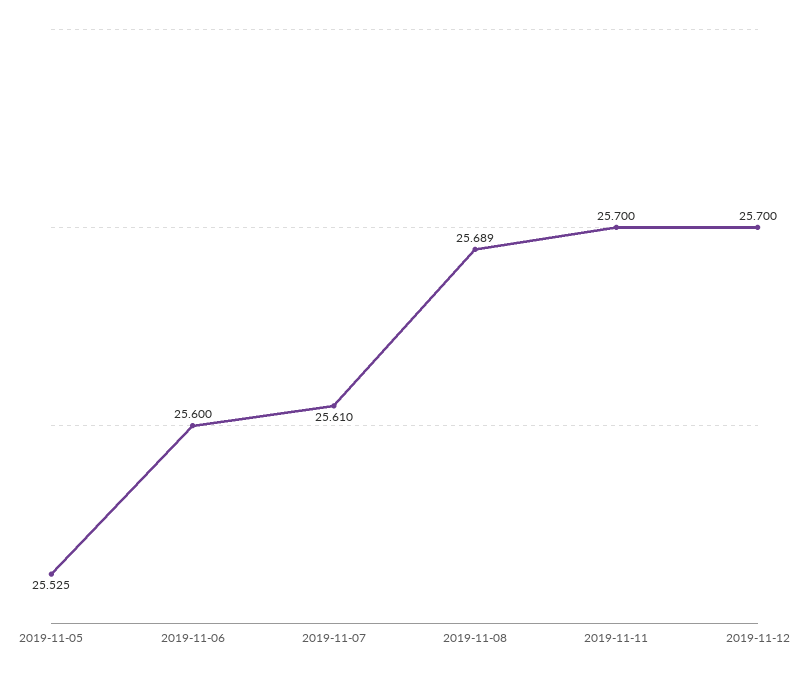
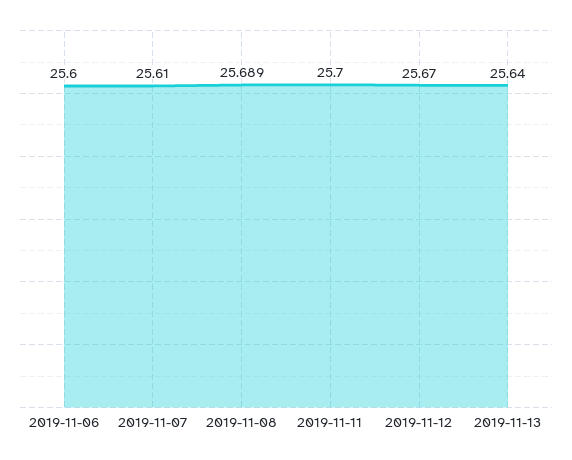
2019-11-05: 25.525 -> none
2019-11-12: 25.7 -> 25.67
2019-11-13: none -> 25.64

